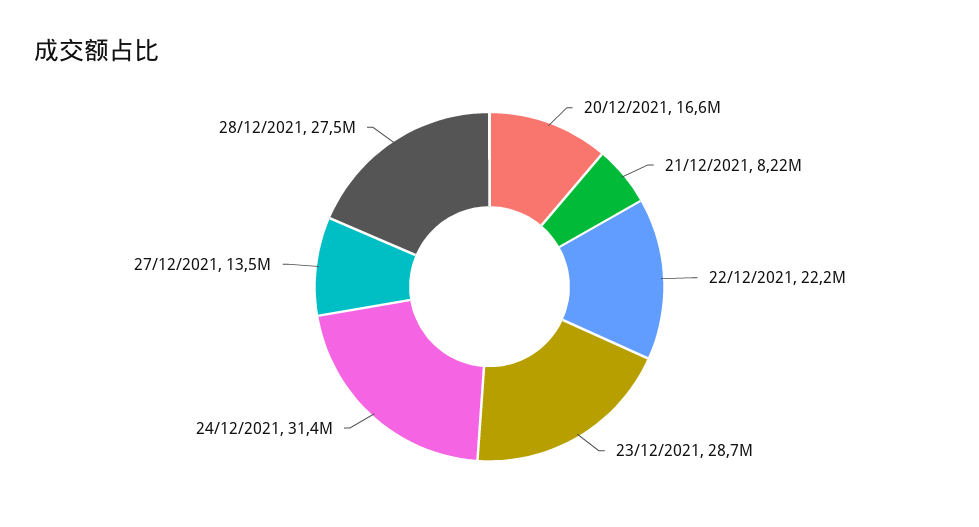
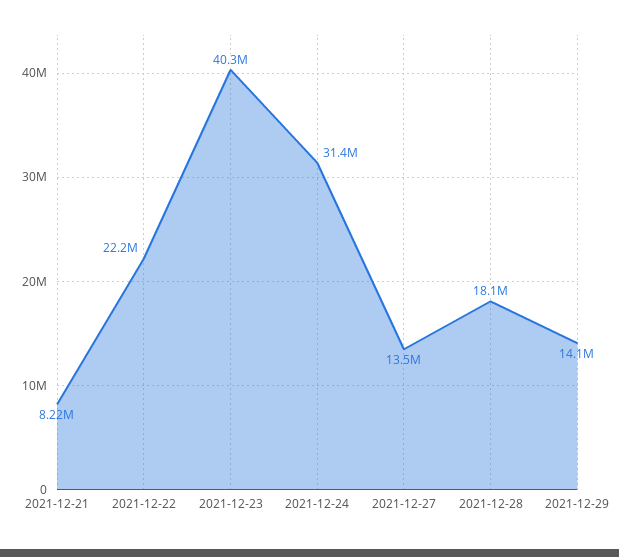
20/12/2021: 16600000 -> none
23/12/2021: 28700000 -> 40300000
28/12/2021: 27500000 -> 18100000
2021-12-29: none -> 14100000

